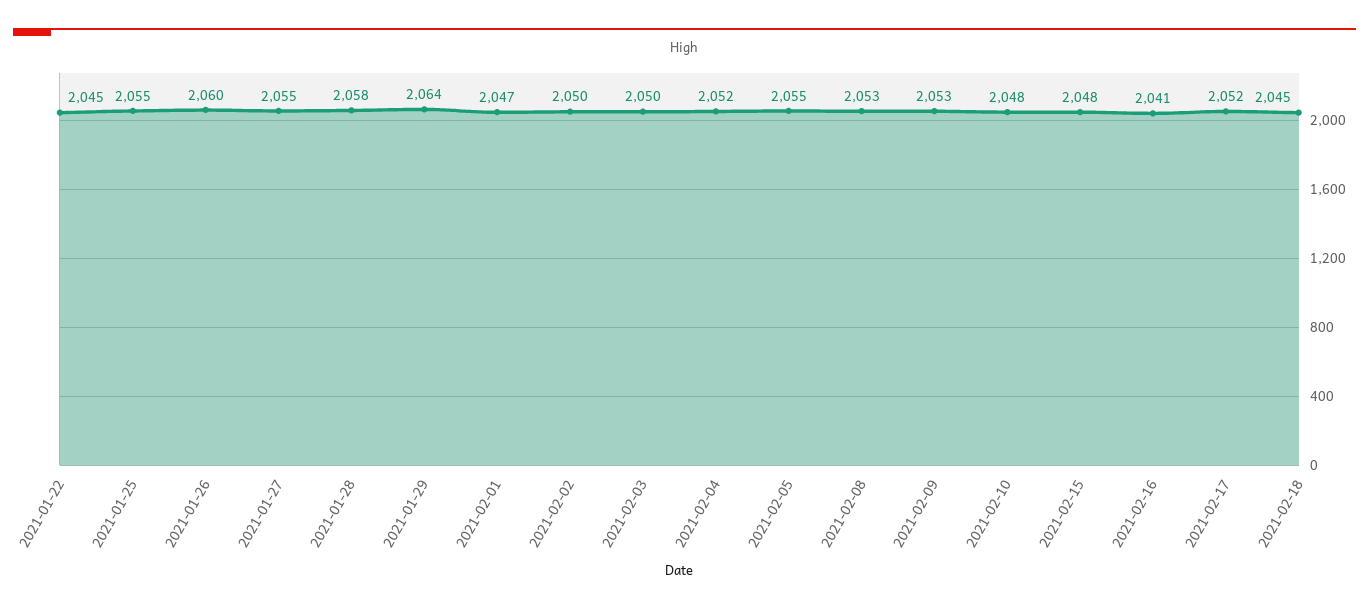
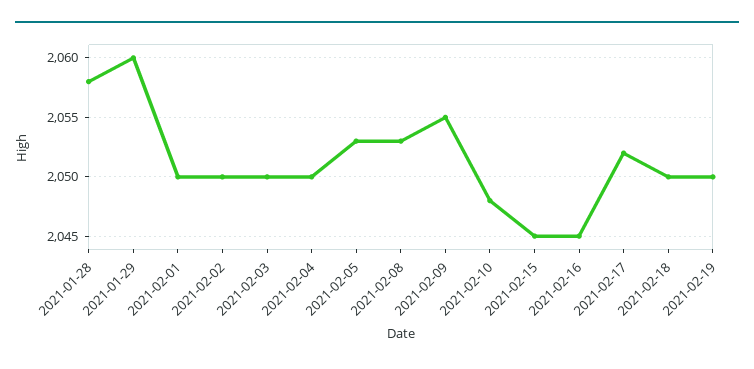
2021-01-22: 2045 -> none
2021-01-25: 2055 -> none
2021-01-26: 2060 -> none
2021-01-27: 2055 -> none
2021-01-29: 2064 -> 2060
2021-02-01: 2047 -> 2050
2021-02-04: 2052 -> 2050
2021-02-05: 2055 -> 2053
2021-02-09: 2053 -> 2055
2021-02-15: 2048 -> 2045
2021-02-16: 2041 -> 2045
2021-02-18: 2045 -> 2050
2021-02-19: none -> 2050

